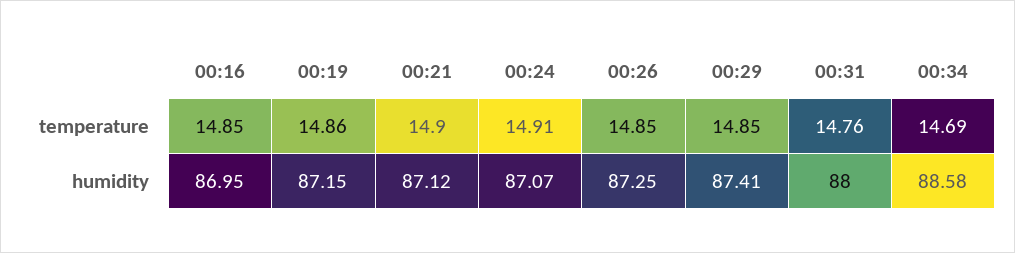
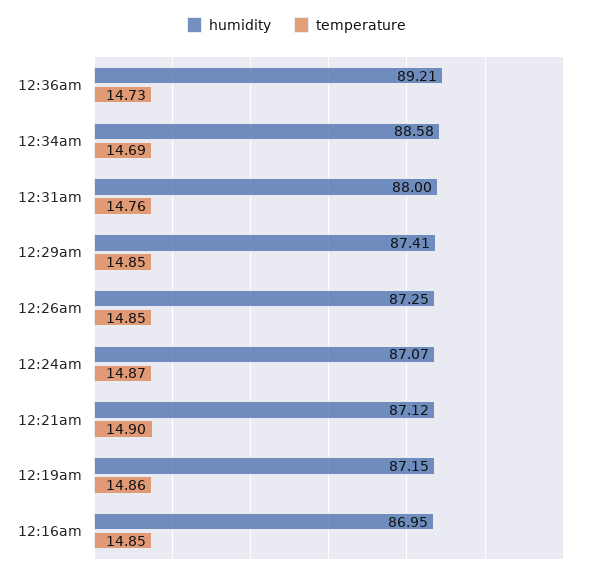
temperature, 00:24: 14.91 -> 14.87
humidity, 12:36am: none -> 89.21
temperature, 12:36am: none -> 14.73

